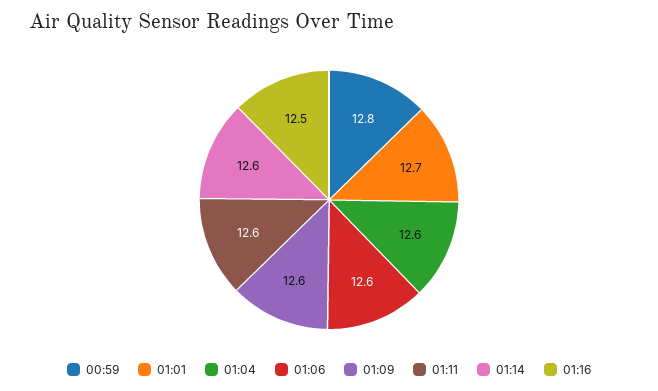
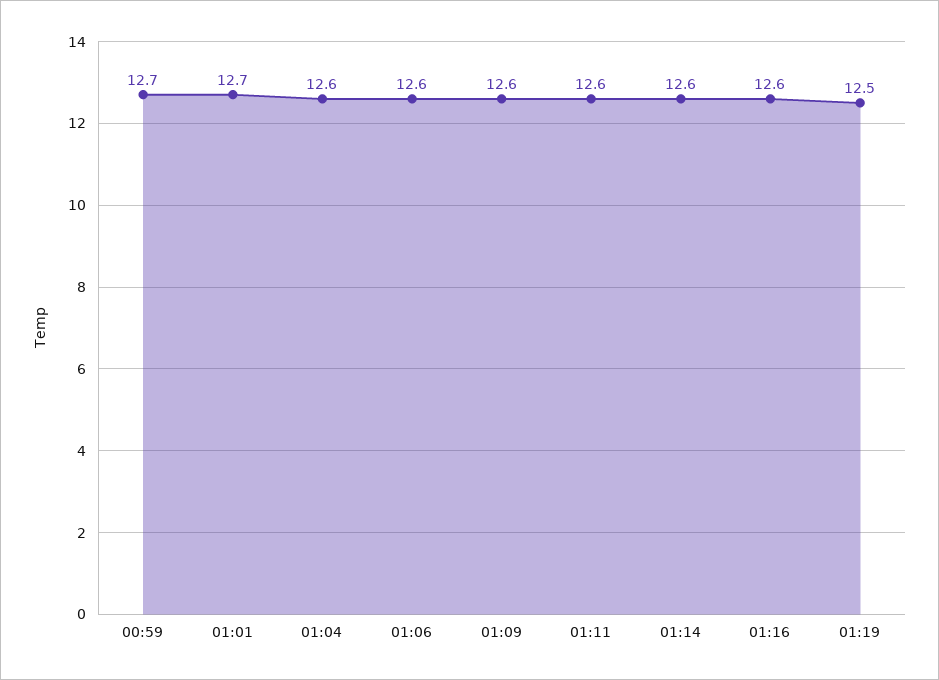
00:59: 12.8 -> 12.7
01:16: 12.5 -> 12.6
01:19: none -> 12.5

